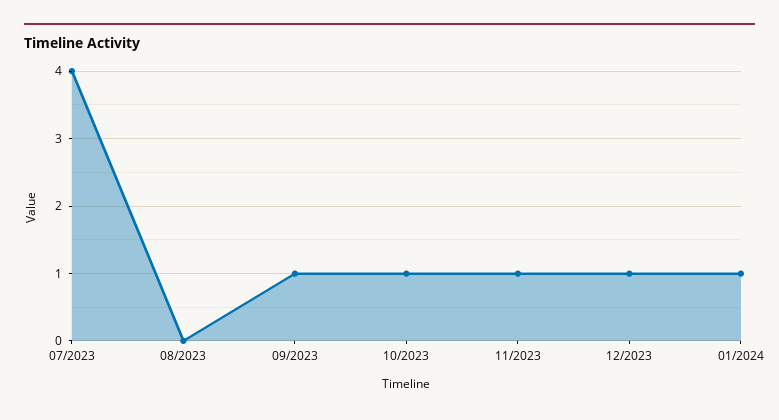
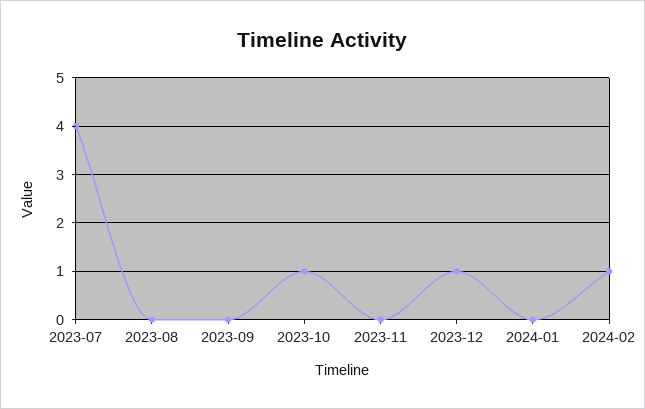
09/2023: 1 -> 0
11/2023: 1 -> 0
01/2024: 1 -> 0
2024-02: none -> 1

